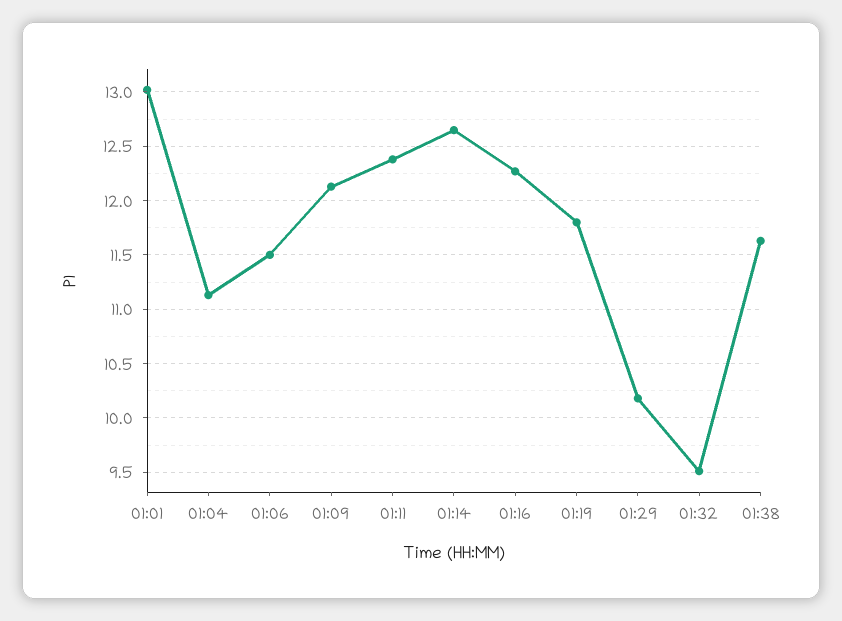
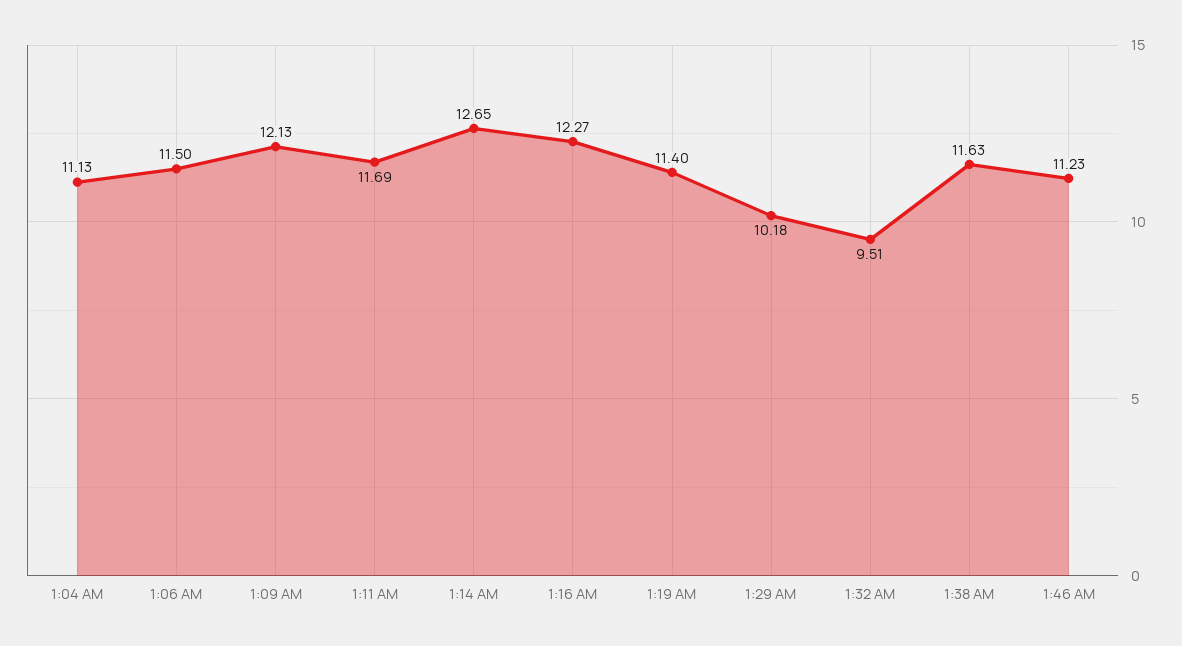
01:01: 13 -> none
01:11: 12.4 -> 11.69
01:19: 11.8 -> 11.4
1:46 AM: none -> 11.23

